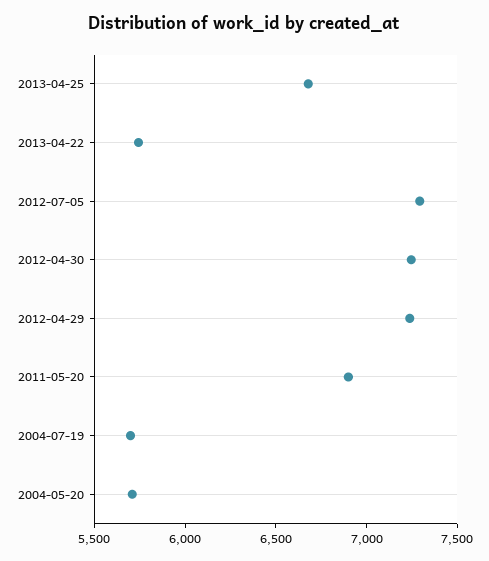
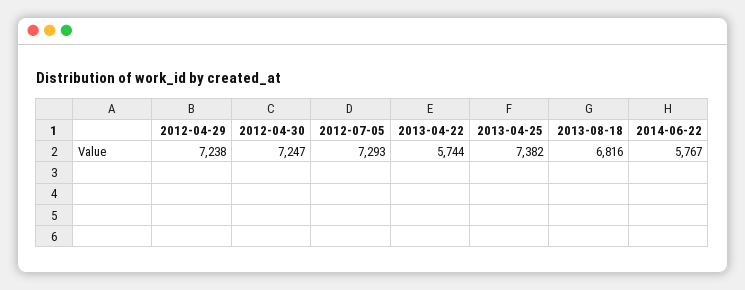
2013-04-25: 6700 -> 7382
2011-05-20: 6900 -> none
2004-07-19: 5700 -> none
2004-05-20: 5700 -> none
2013-08-18: none -> 6816
2014-06-22: none -> 5767

